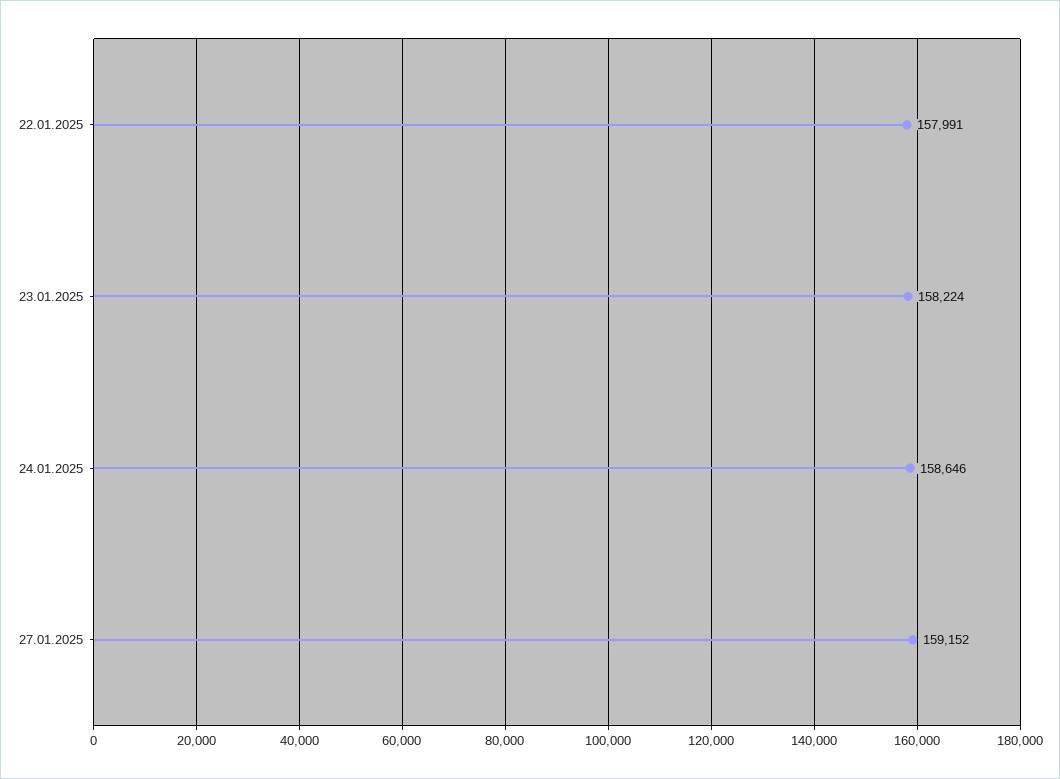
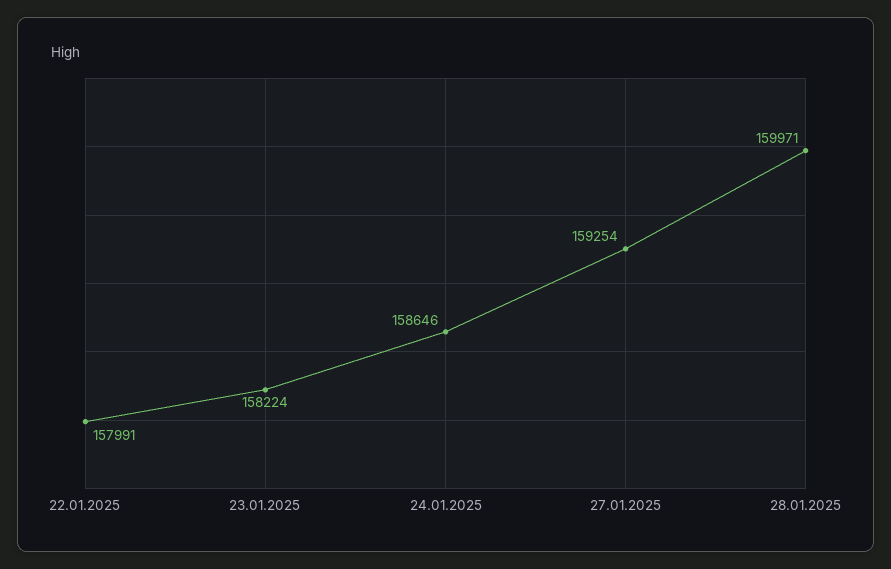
27.01.2025: 159152 -> 159254
28.01.2025: none -> 159971

